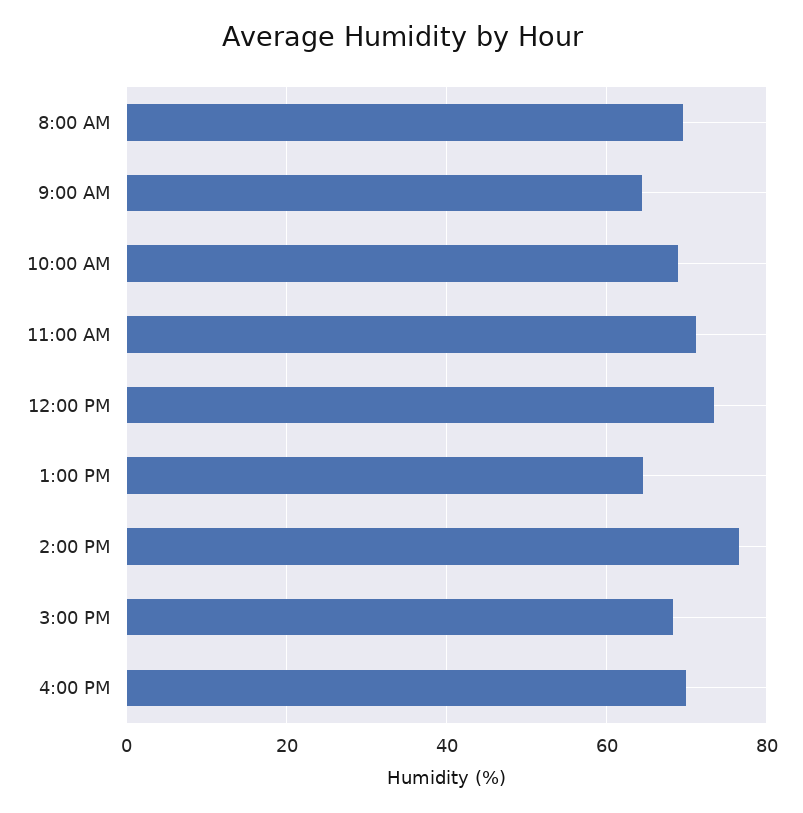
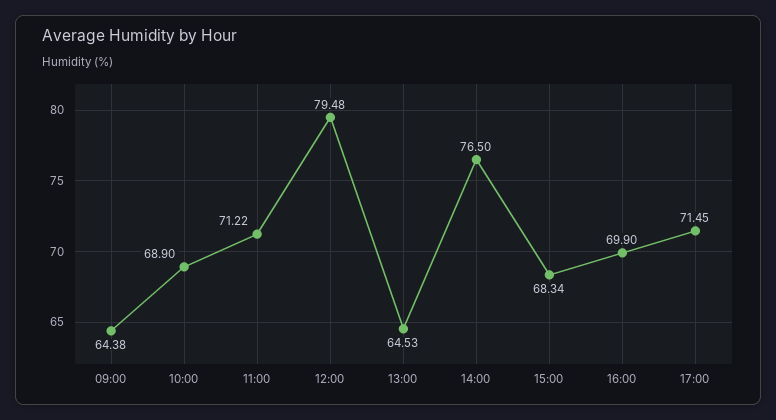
8:00 AM: 70 -> none
12:00 PM: 74 -> 79.48
17:00: none -> 71.45

